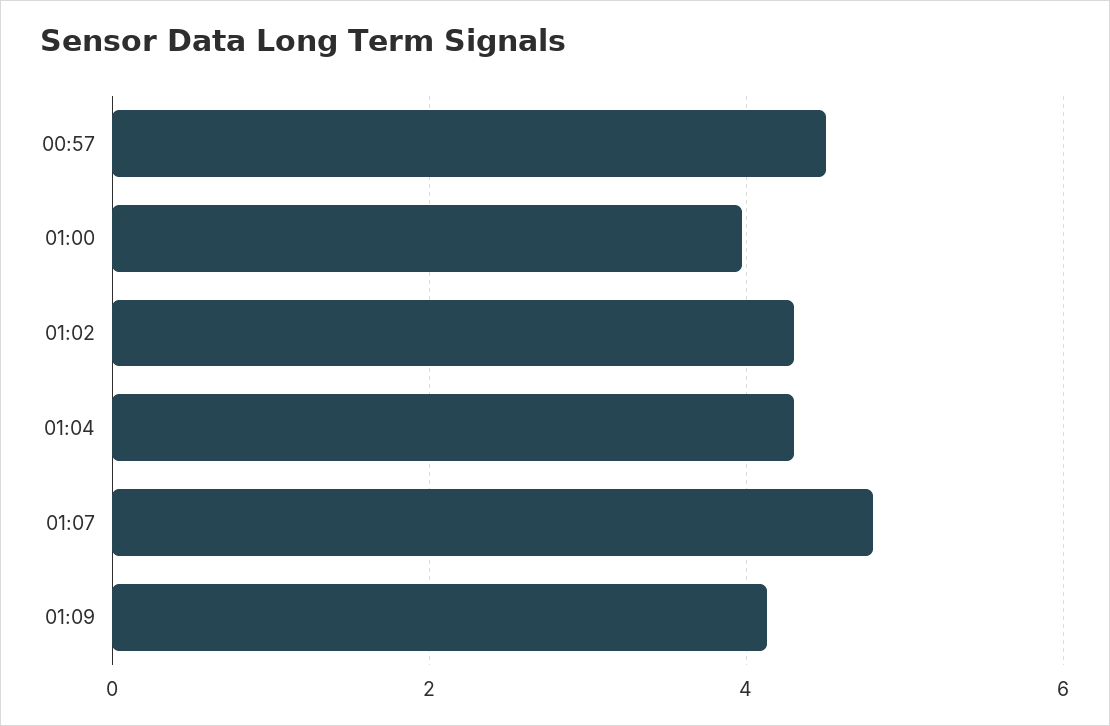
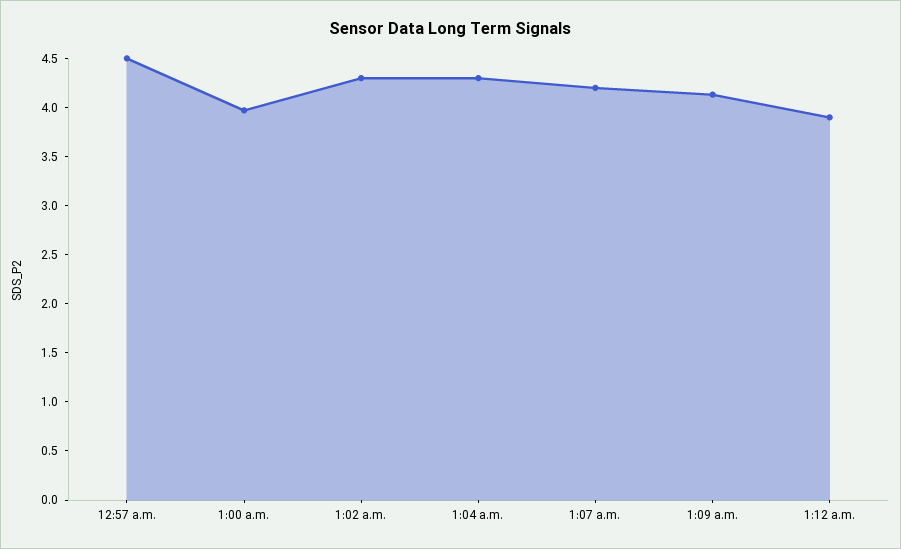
01:07: 4.8 -> 4.2
1:12 a.m.: none -> 3.9

